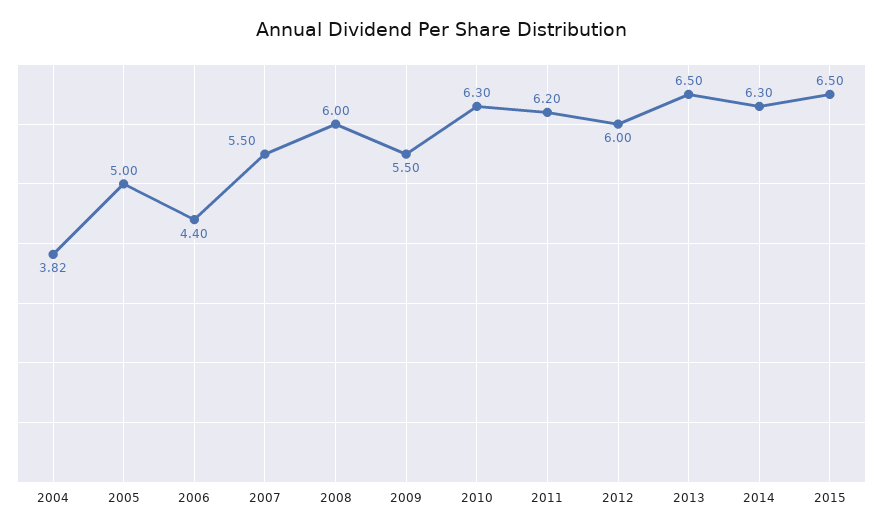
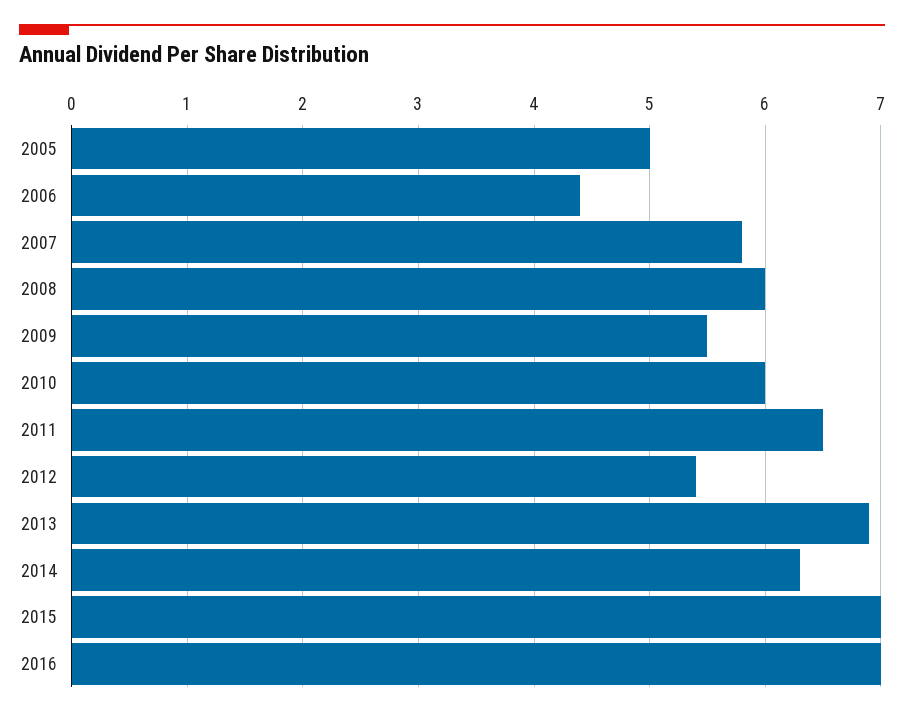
2004: 3.82 -> none
2007: 5.5 -> 5.8
2010: 6.3 -> 6
2011: 6.2 -> 6.5
2012: 6 -> 5.4
2013: 6.5 -> 6.9
2015: 6.5 -> 7
2016: none -> 7

